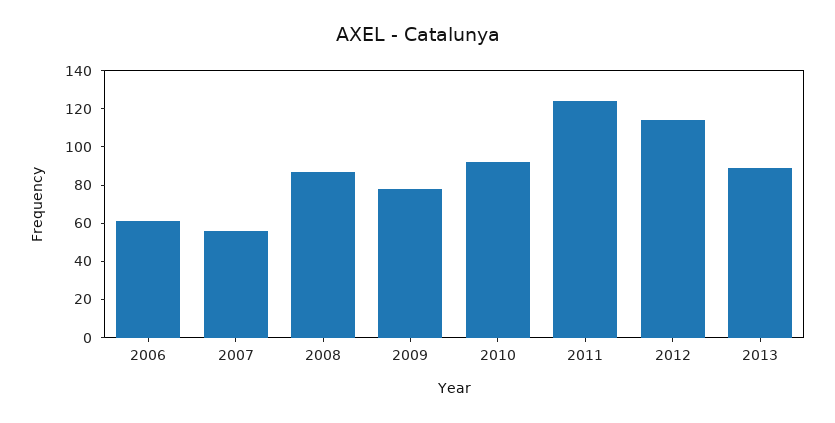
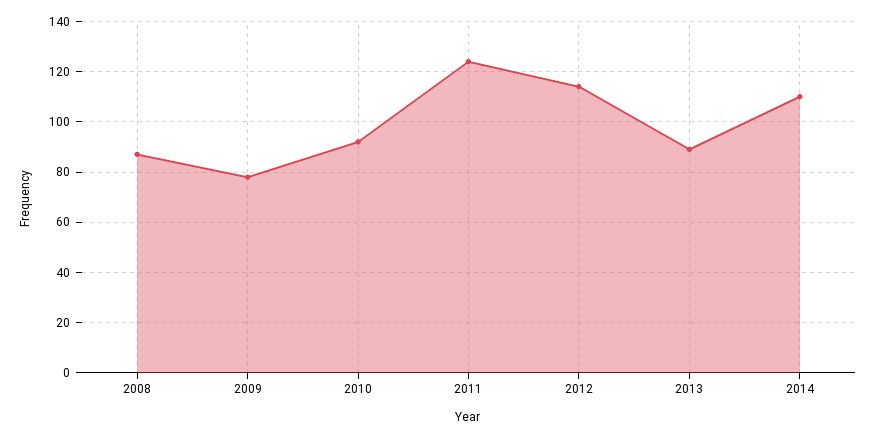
2006: 60 -> none
2007: 55 -> none
2014: none -> 110

